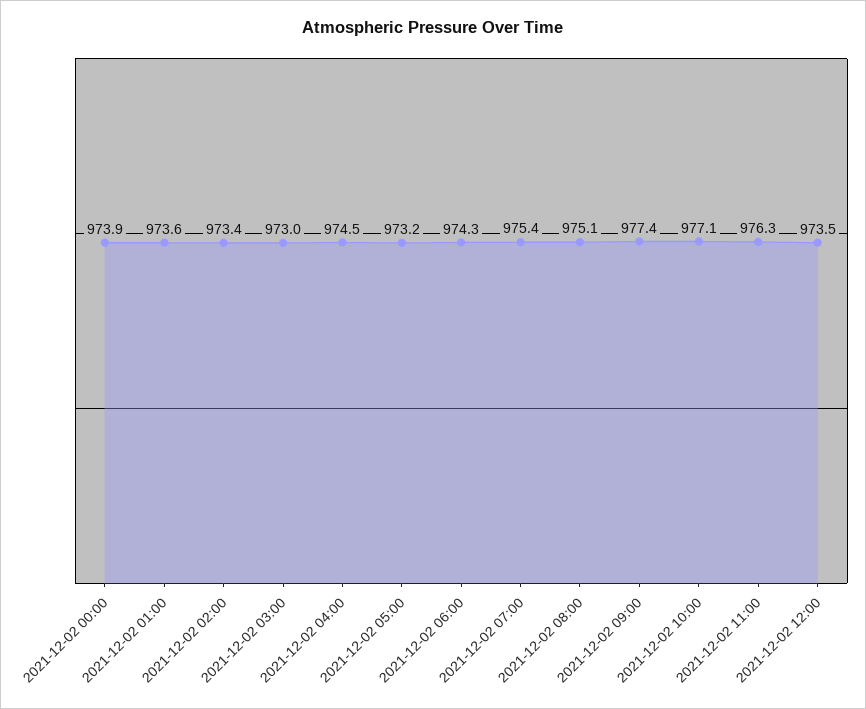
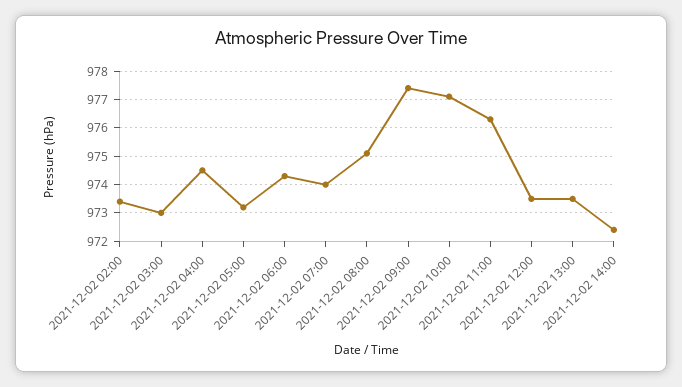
2021-12-02 00:00: 973.9 -> none
2021-12-02 01:00: 973.6 -> none
2021-12-02 07:00: 975.4 -> 974
2021-12-02 13:00: none -> 973.5
2021-12-02 14:00: none -> 972.5

